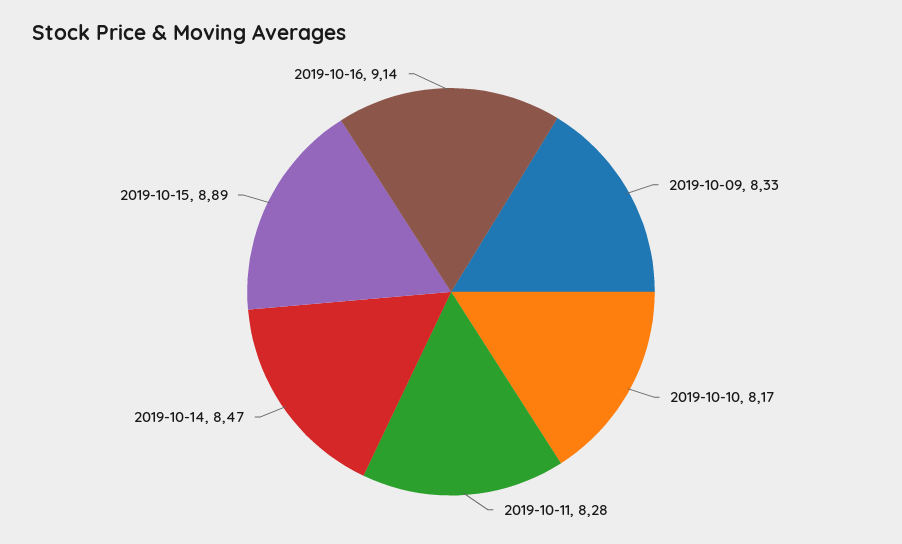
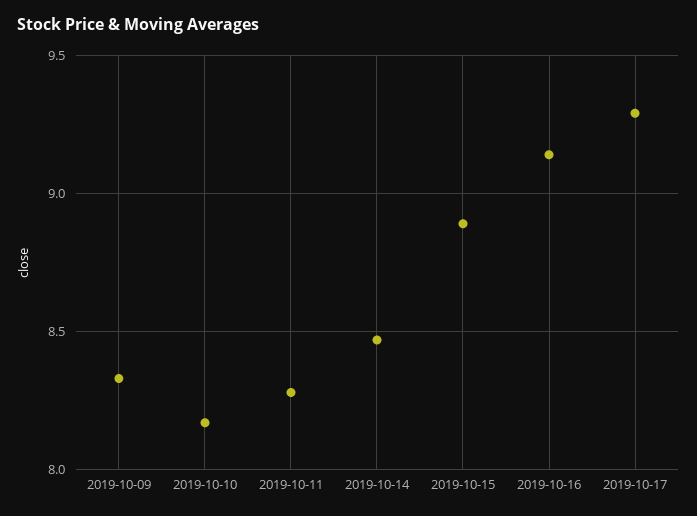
2019-10-17: none -> 9.3

